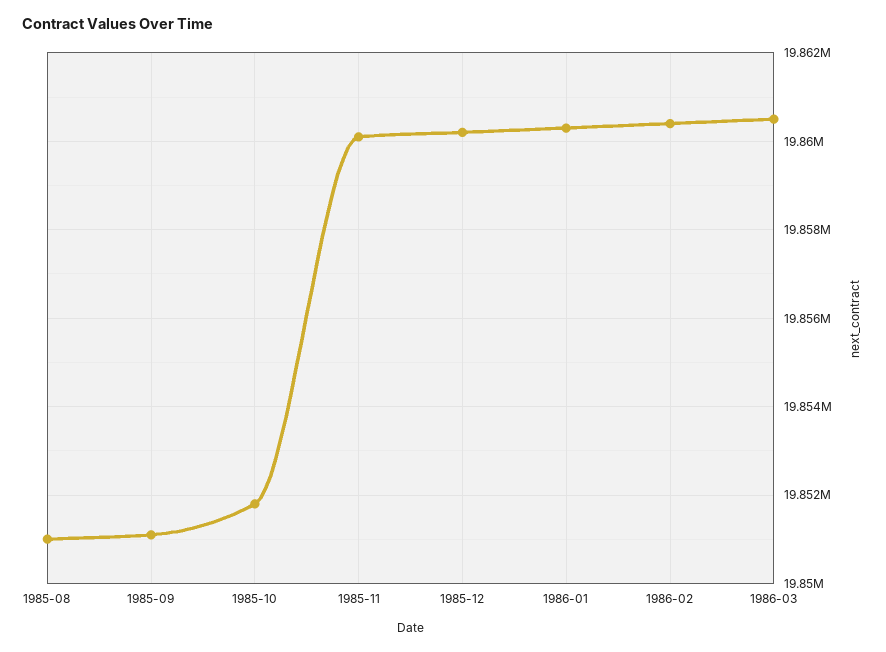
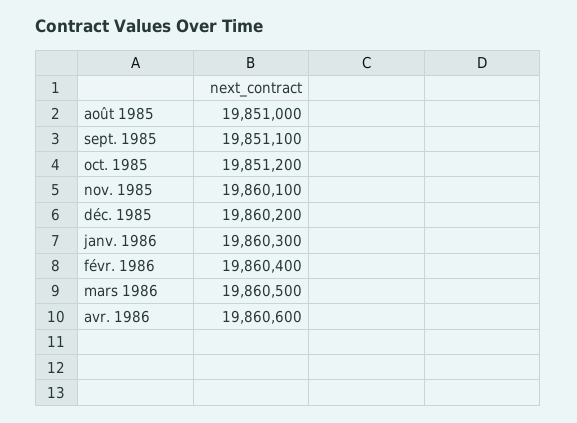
1985-10: 19851800 -> 19851200
avr. 1986: none -> 19860600

